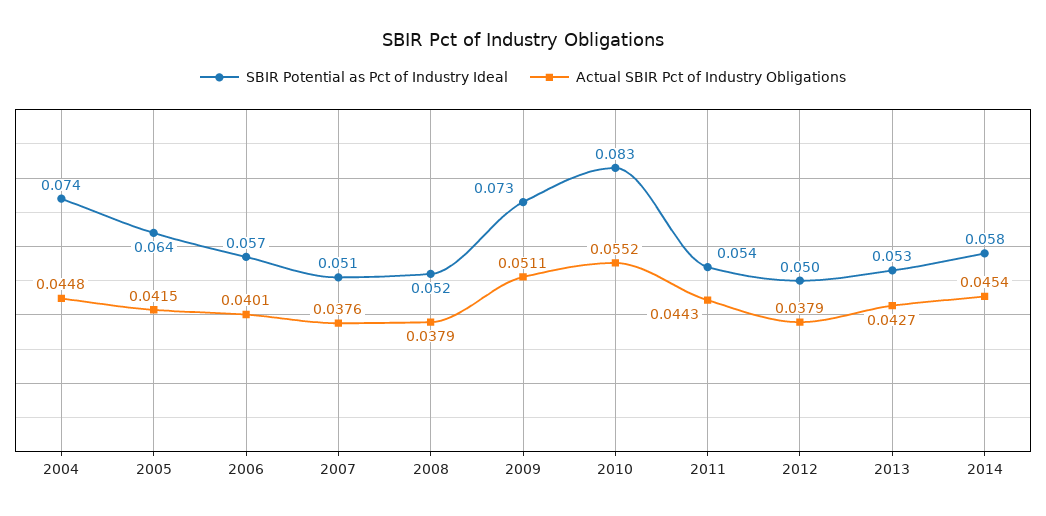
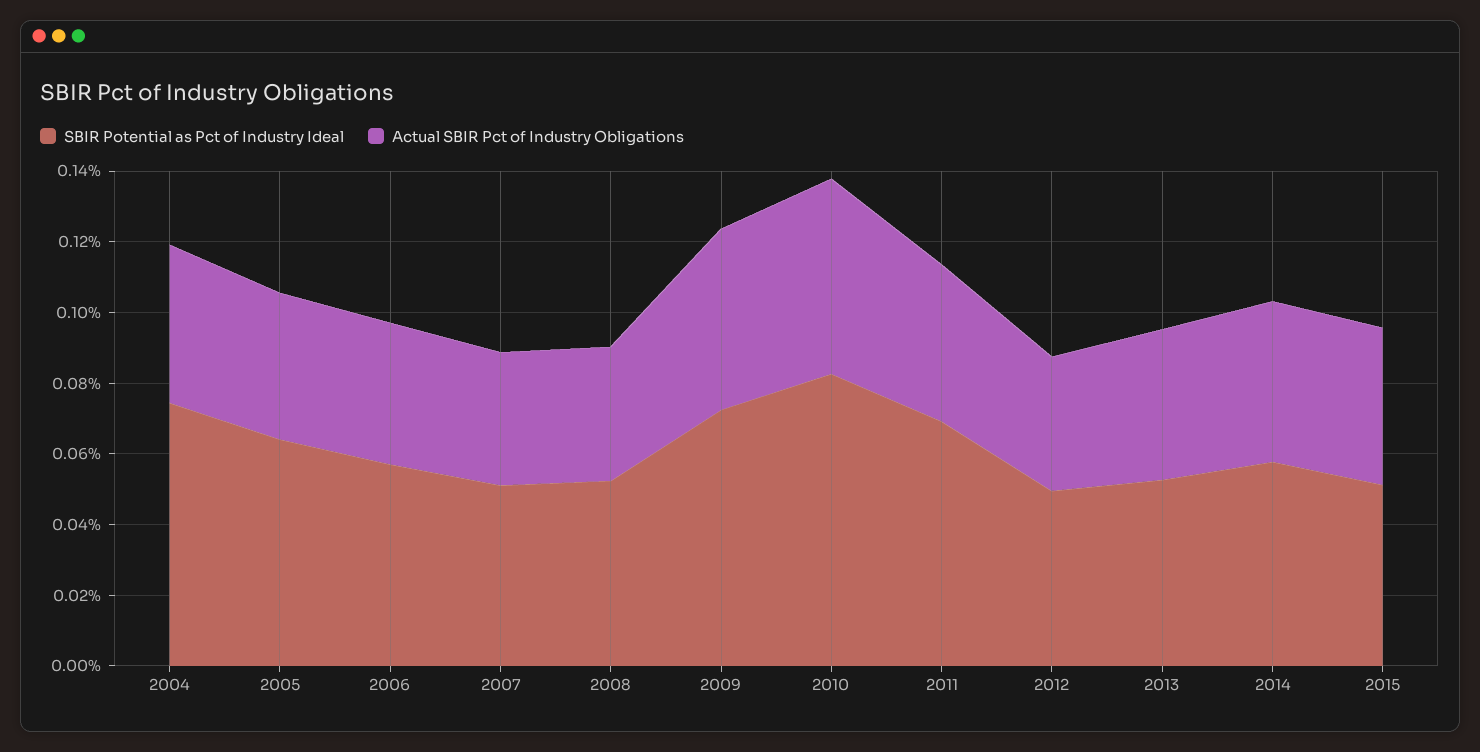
SBIR Potential as Pct of Industry Ideal, 2011: 0.054 -> 0.07
SBIR Potential as Pct of Industry Ideal, 2015: none -> 0.05
Actual SBIR Pct of Industry Obligations, 2015: none -> 0.045

